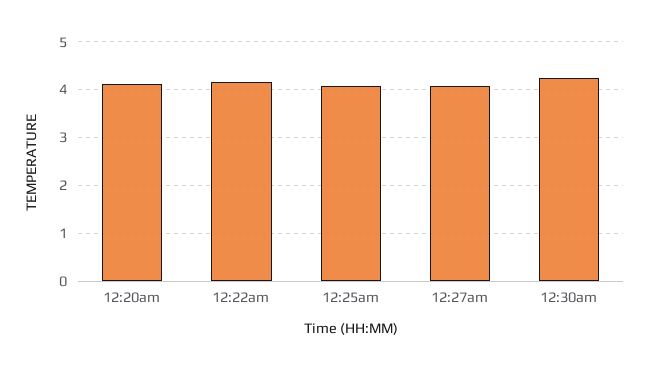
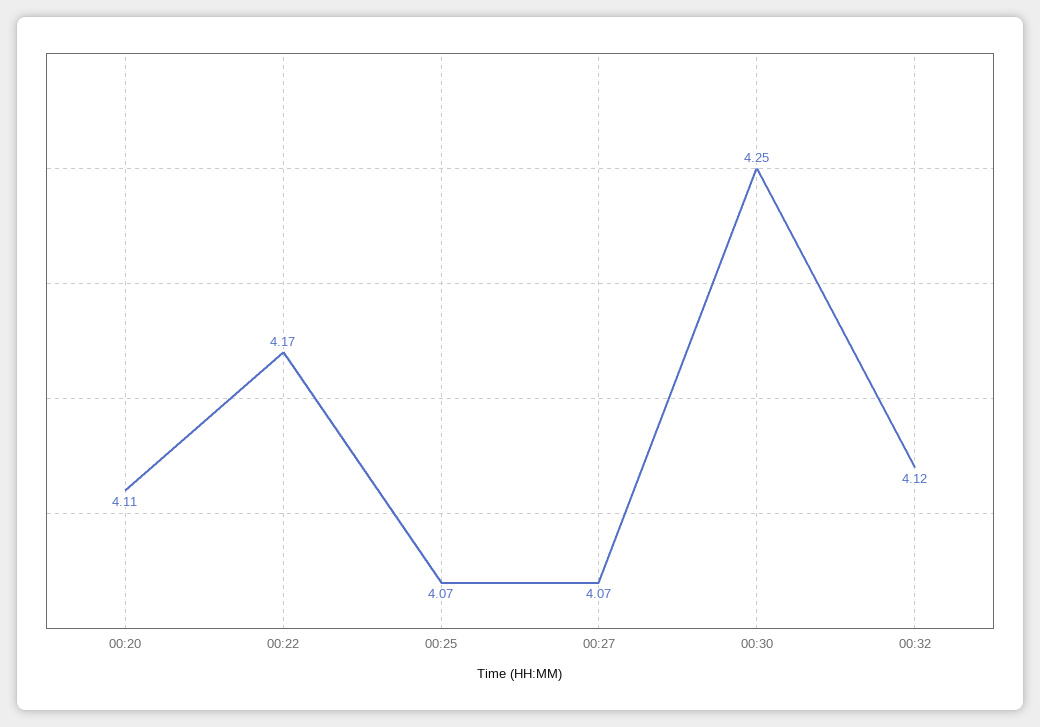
00:32: none -> 4.12

